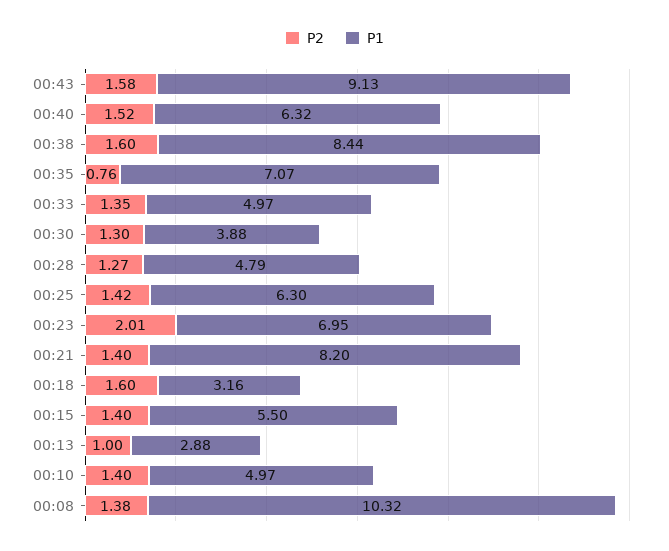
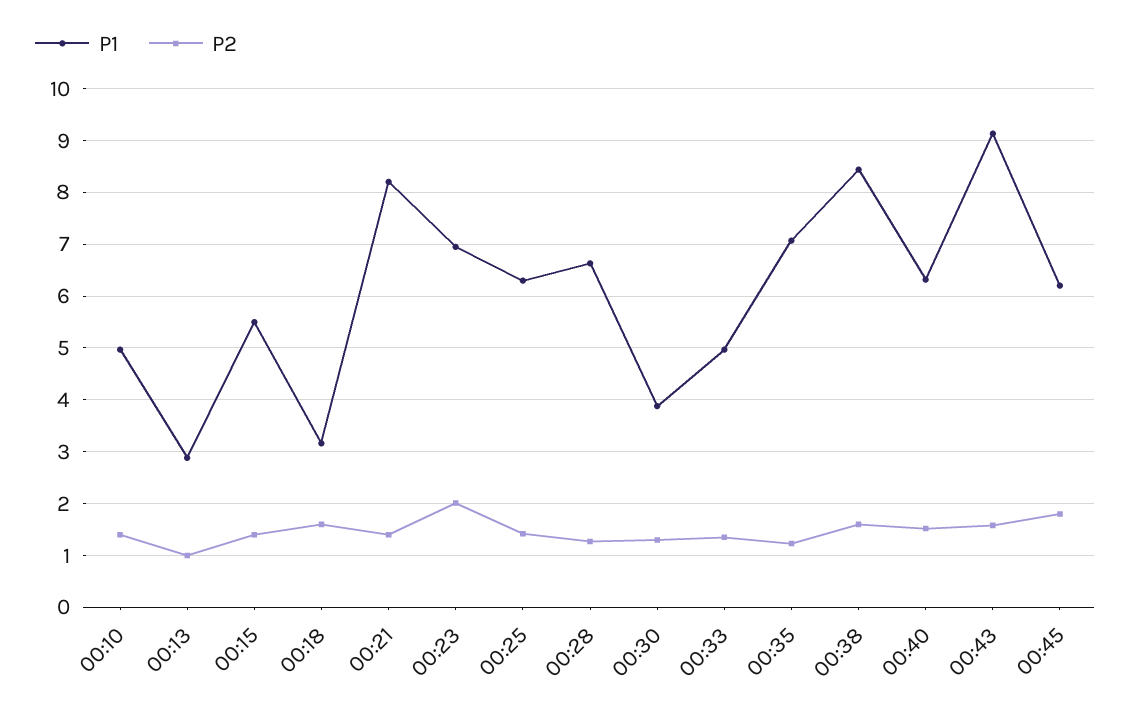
P2, 00:35: 0.76 -> 1.2
P1, 00:28: 4.79 -> 6.6
P2, 00:08: 1.38 -> none
P1, 00:08: 10.32 -> none
P1, 00:45: none -> 6.2
P2, 00:45: none -> 1.8

